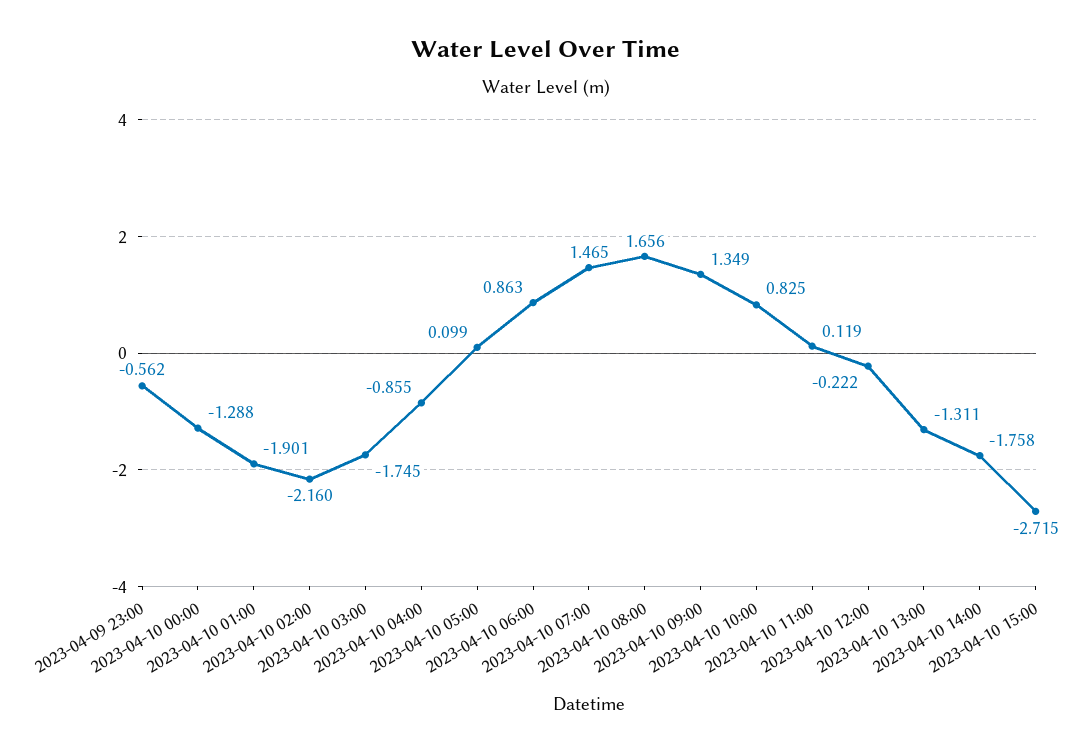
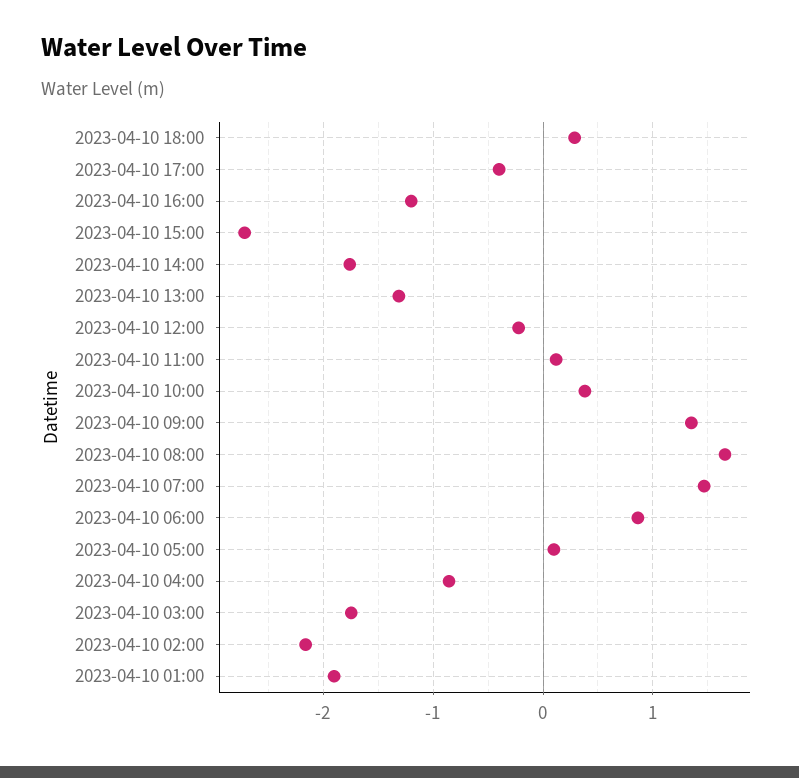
2023-04-09 23:00: -0.562 -> none
2023-04-10 00:00: -1.288 -> none
2023-04-10 10:00: 0.825 -> 0.4
2023-04-10 18:00: none -> 0.3
2023-04-10 17:00: none -> -0.4
2023-04-10 16:00: none -> -1.2

